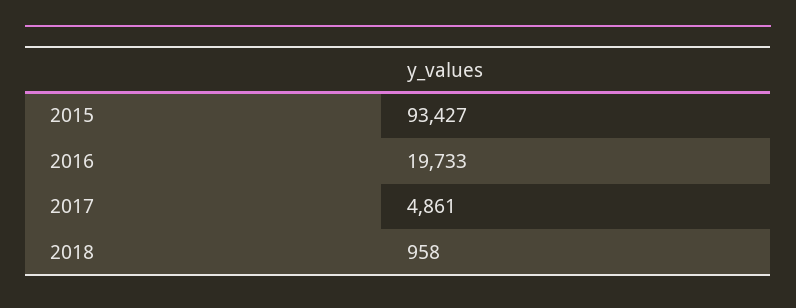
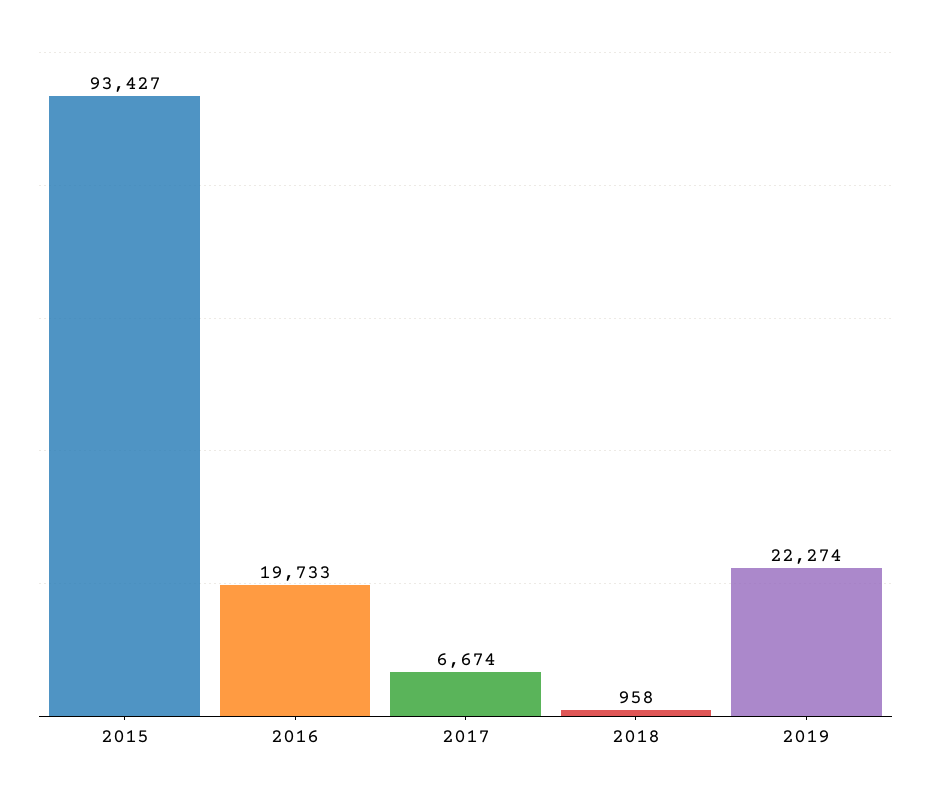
2017: 4861 -> 6674
2019: none -> 22274

